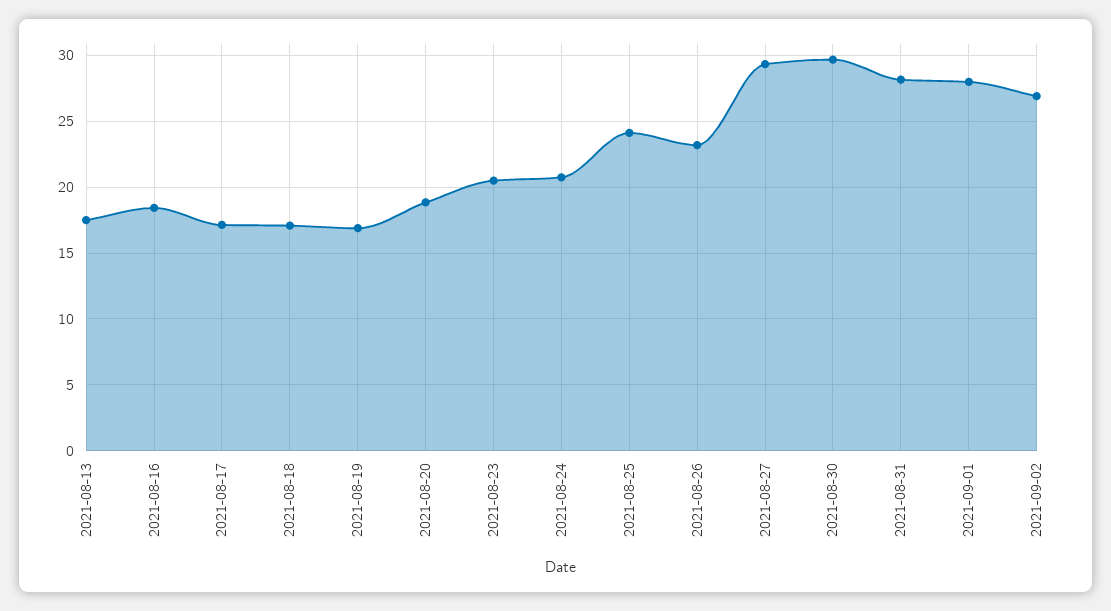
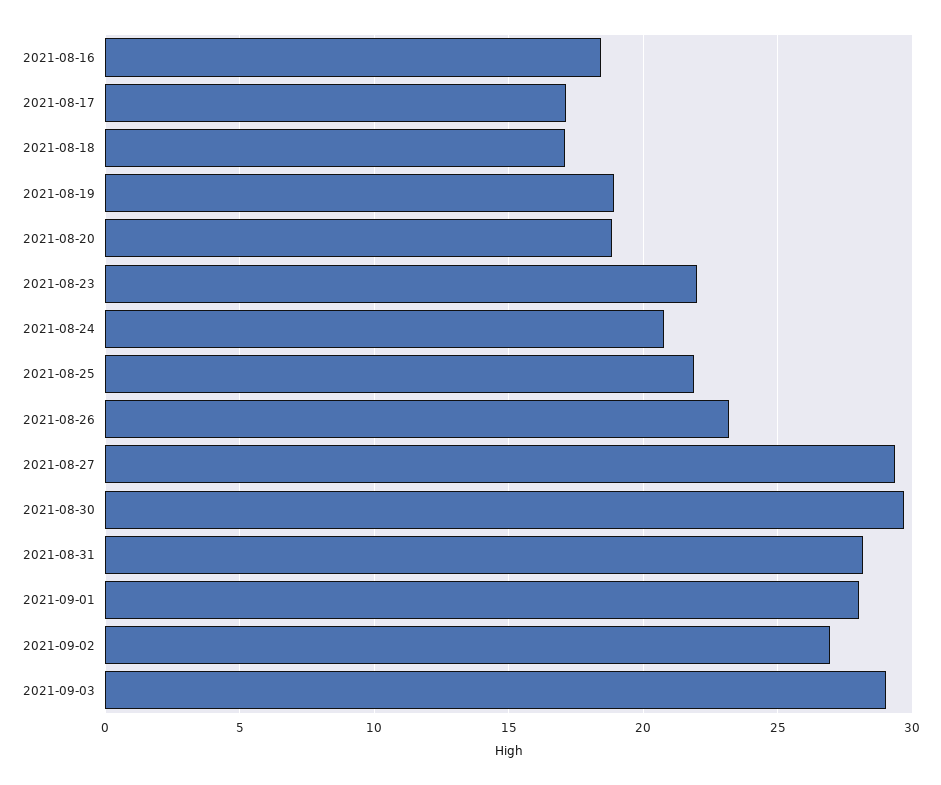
2021-08-13: 17.5 -> none
2021-08-19: 17 -> 19
2021-08-23: 20.5 -> 22
2021-08-25: 24 -> 22
2021-09-03: none -> 29

